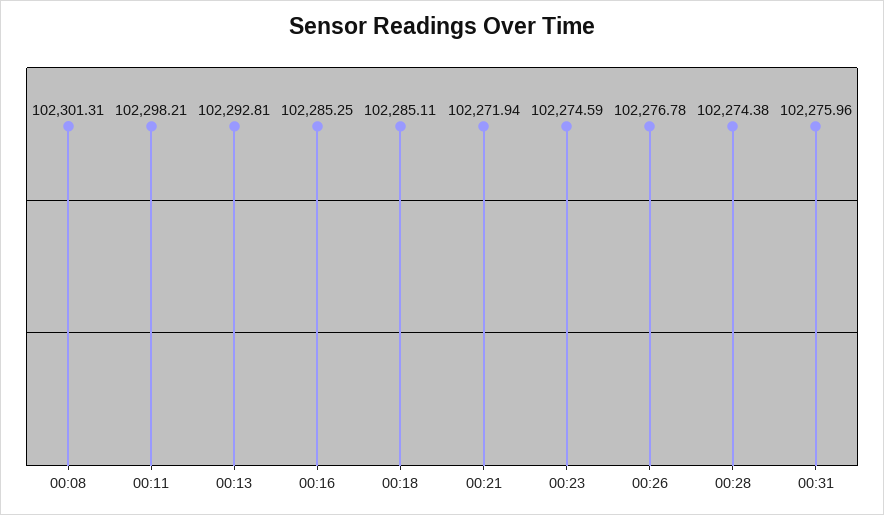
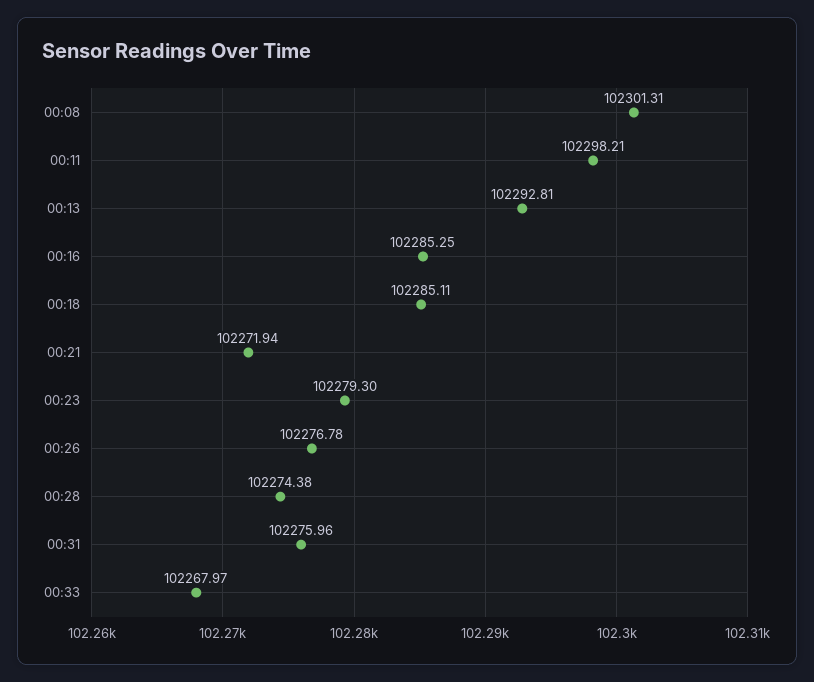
00:23: 102274.59 -> 102279.3
00:33: none -> 102267.97

